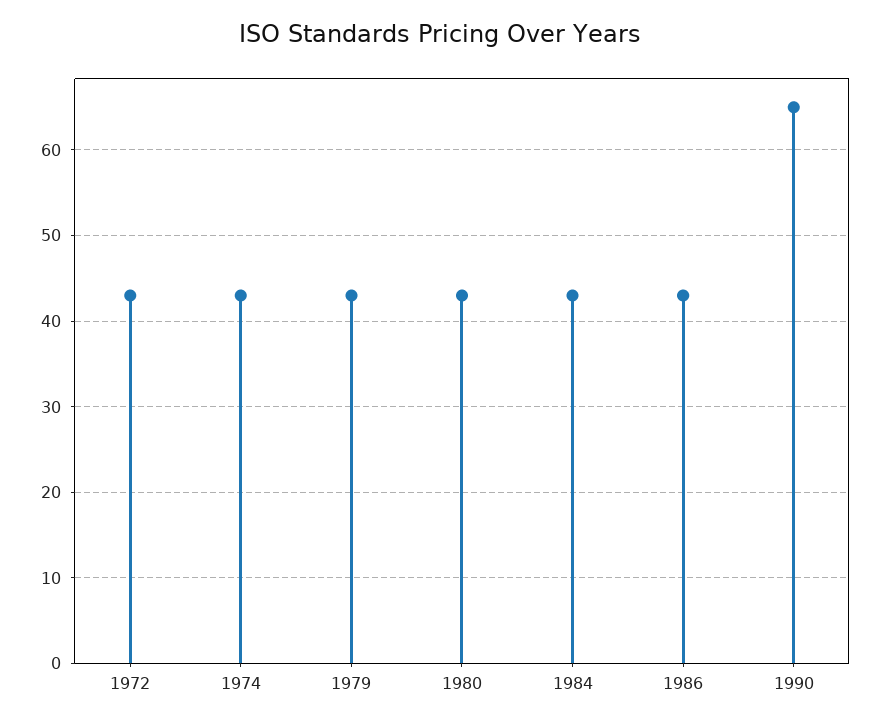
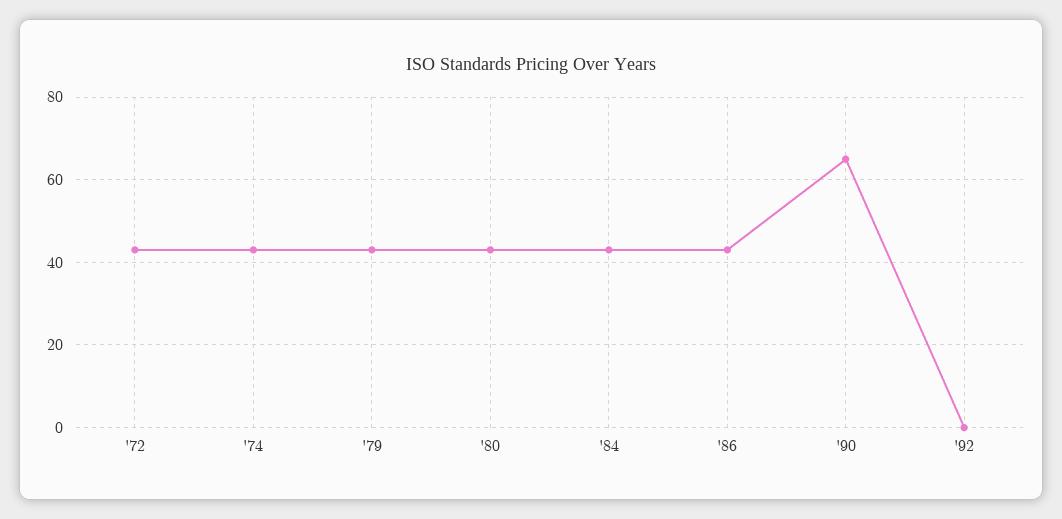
'92: none -> 0

